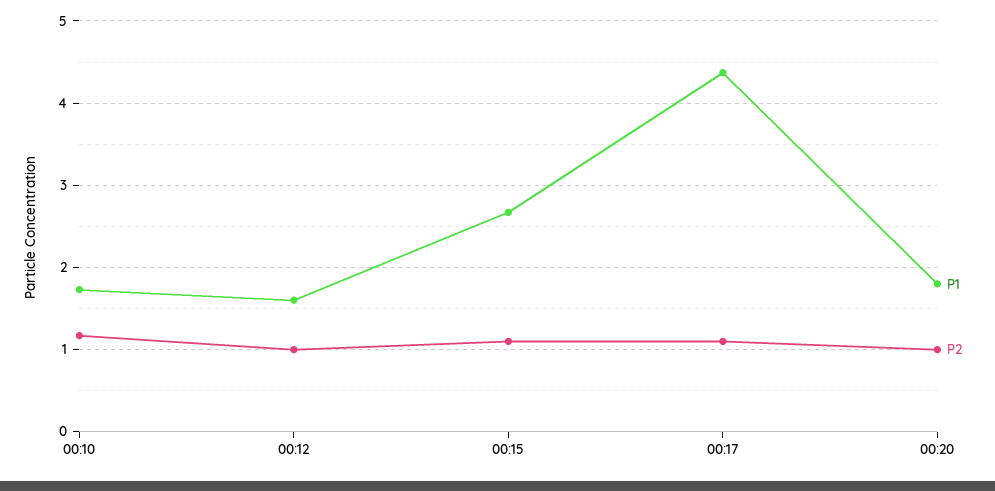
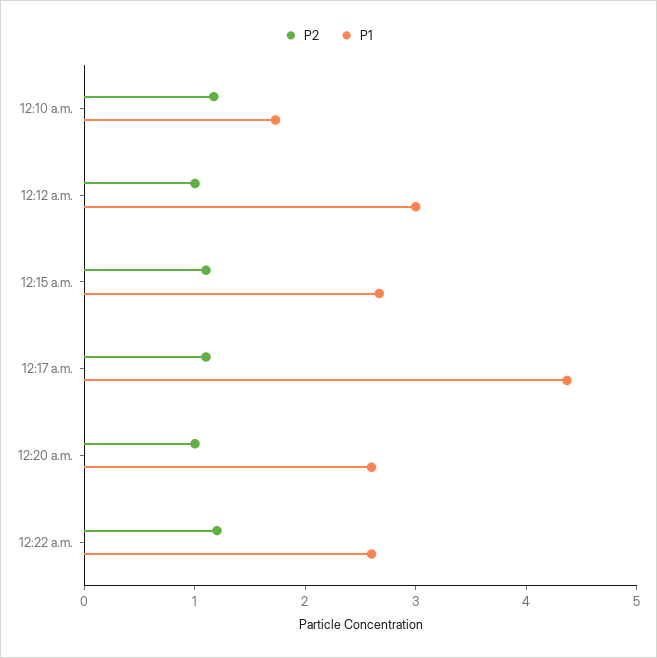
P1, 00:12: 1.6 -> 3
P1, 00:20: 1.8 -> 2.6
P2, 12:22 a.m.: none -> 1.2
P1, 12:22 a.m.: none -> 2.6

